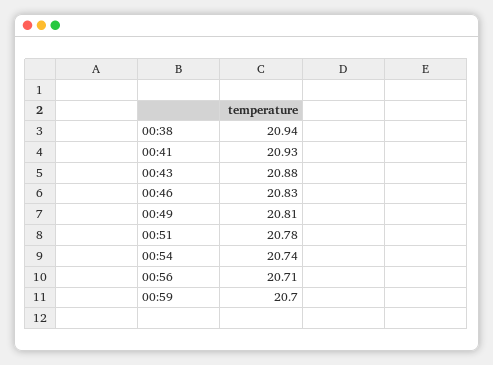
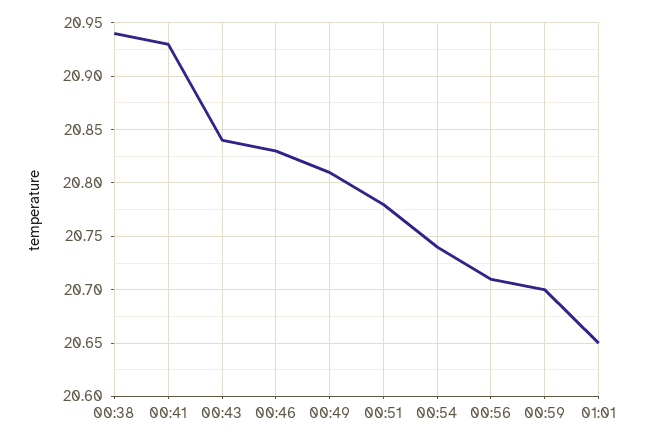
00:43: 20.88 -> 20.84
01:01: none -> 20.65

